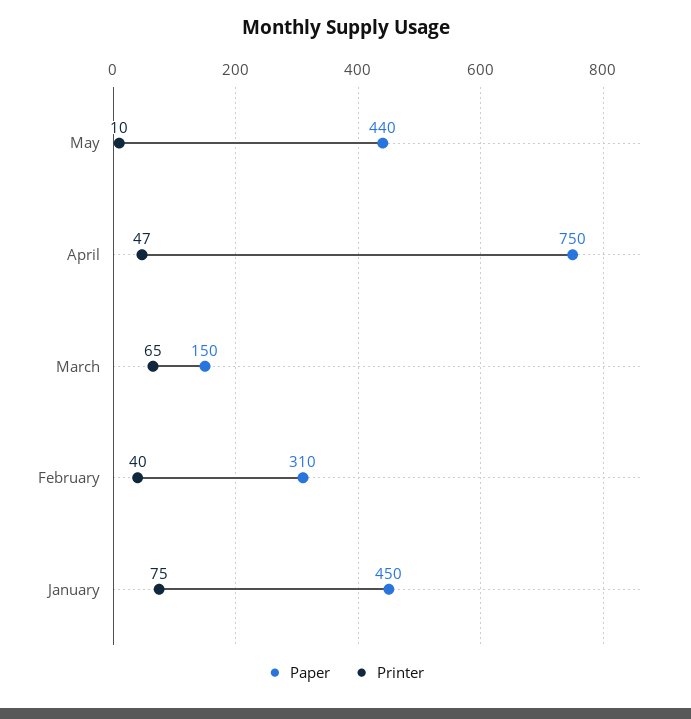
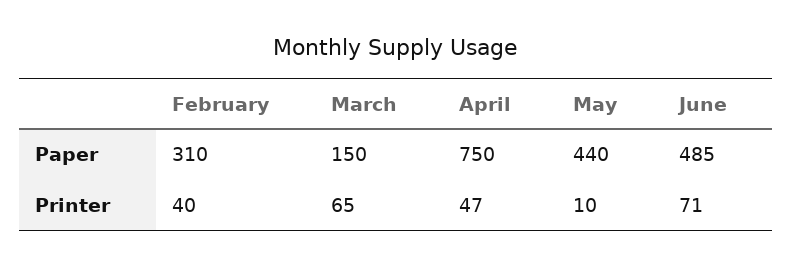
Paper, January: 450 -> none
Printer, January: 75 -> none
Paper, June: none -> 485
Printer, June: none -> 71

